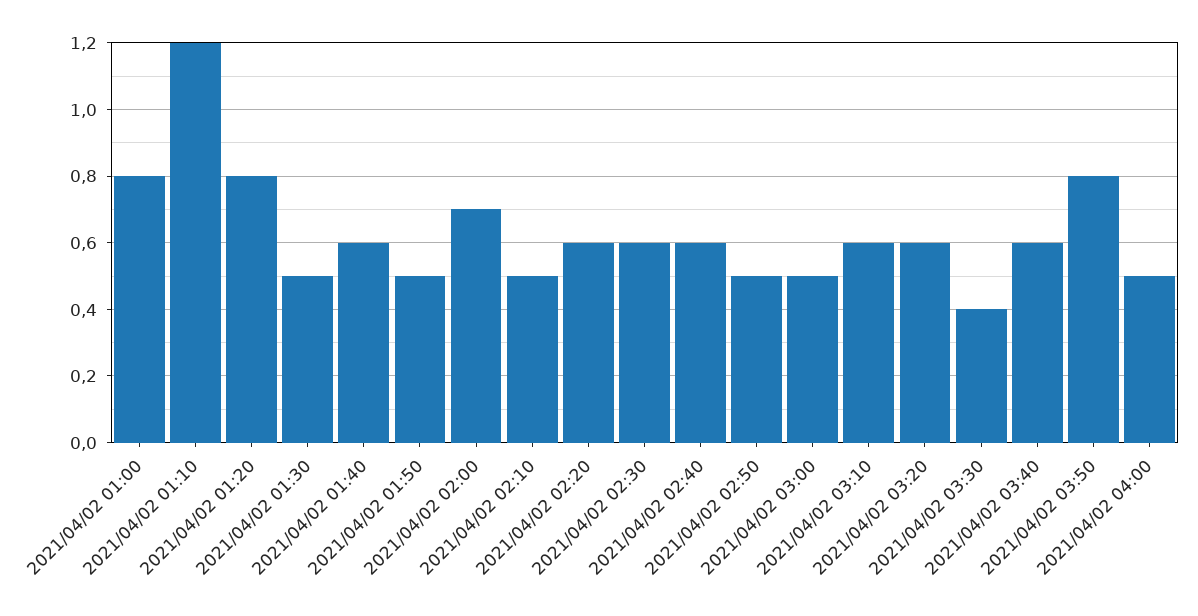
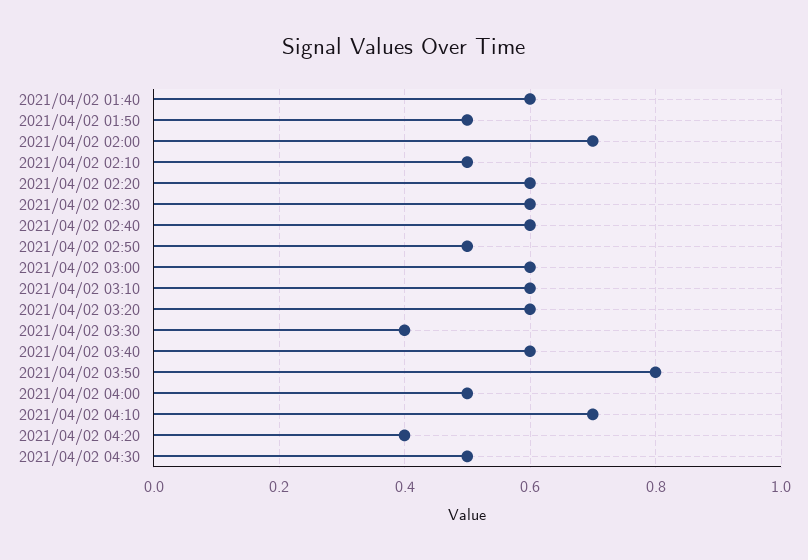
2021/04/02 01:00: 0.8 -> none
2021/04/02 01:10: 1.2 -> none
2021/04/02 01:20: 0.8 -> none
2021/04/02 01:30: 0.5 -> none
2021/04/02 03:00: 0.5 -> 0.6
2021/04/02 04:10: none -> 0.7
2021/04/02 04:20: none -> 0.4
2021/04/02 04:30: none -> 0.5

